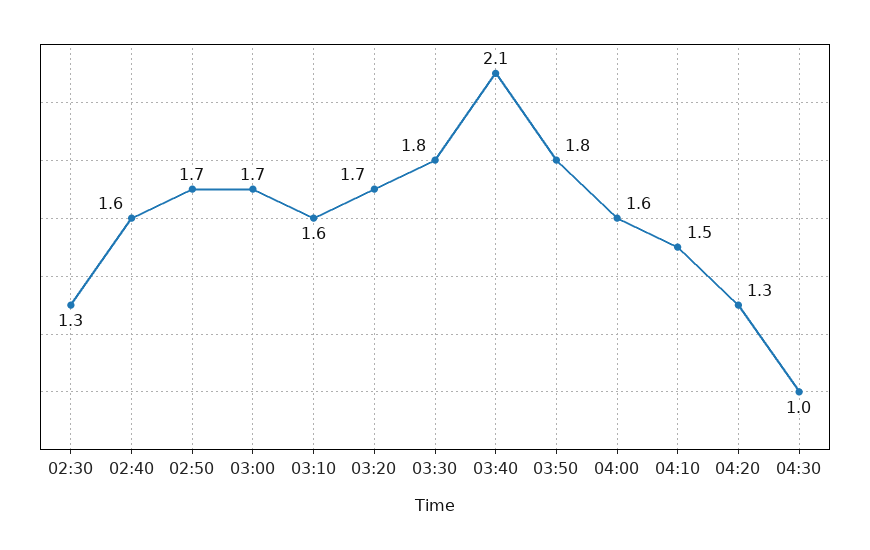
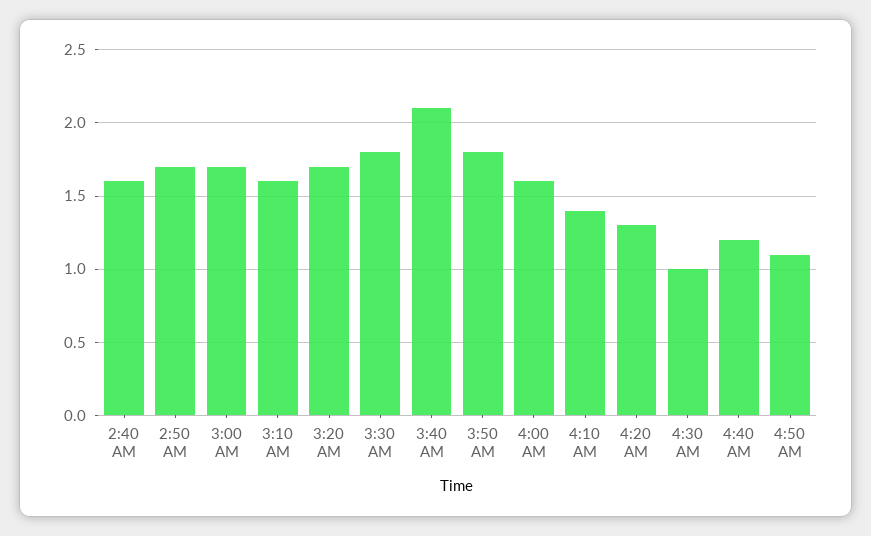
02:30: 1.3 -> none
04:10: 1.5 -> 1.4
4:40 AM: none -> 1.2
4:50 AM: none -> 1.1

